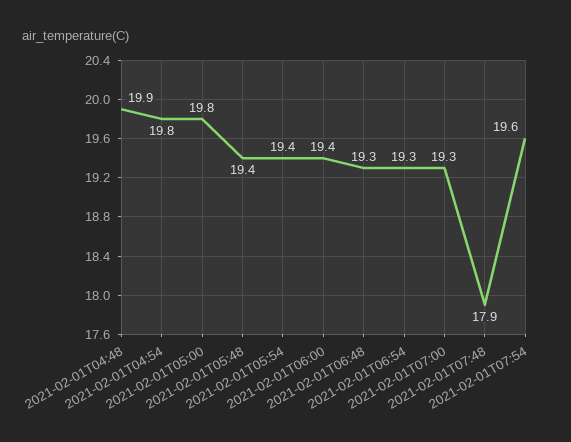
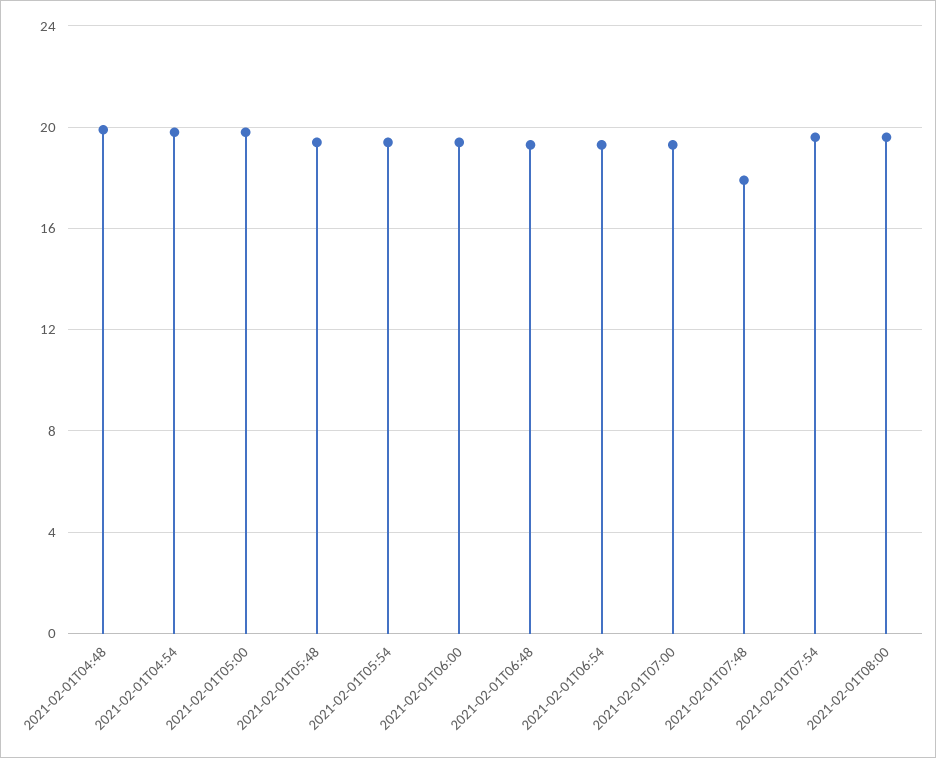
2021-02-01T08:00: none -> 19.5

